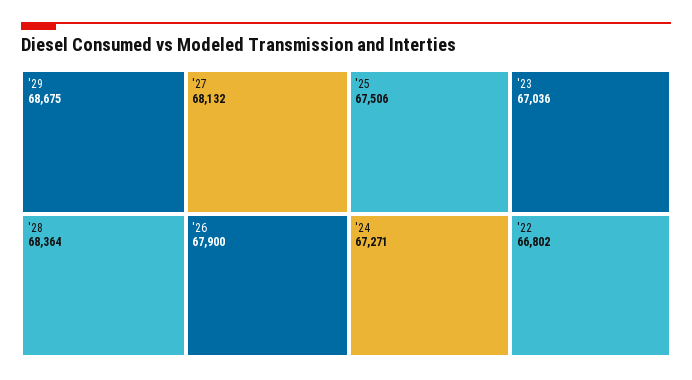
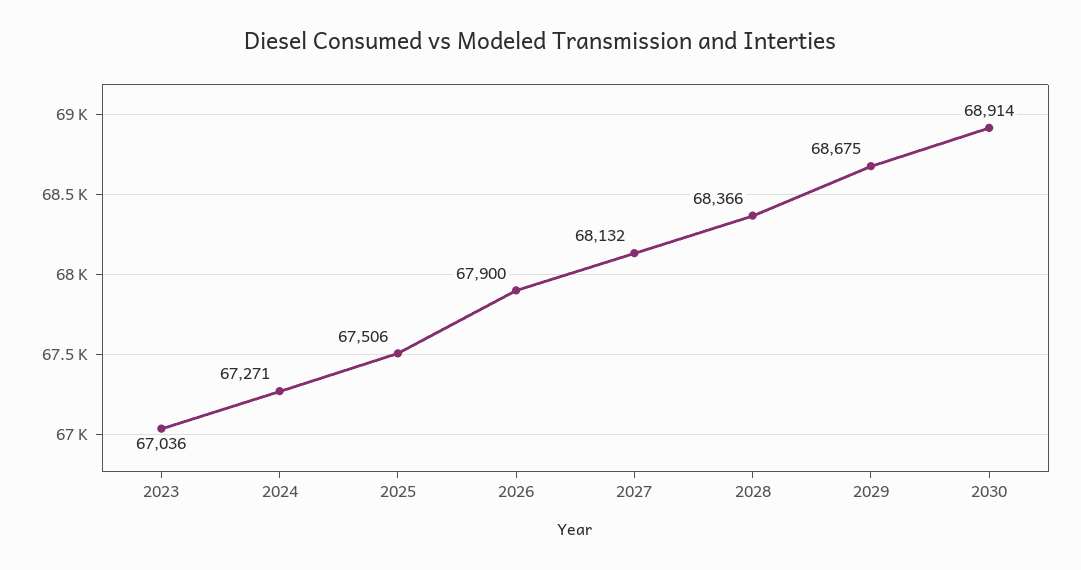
'28: 68364 -> 68366
'22: 66802 -> none
2030: none -> 68914

